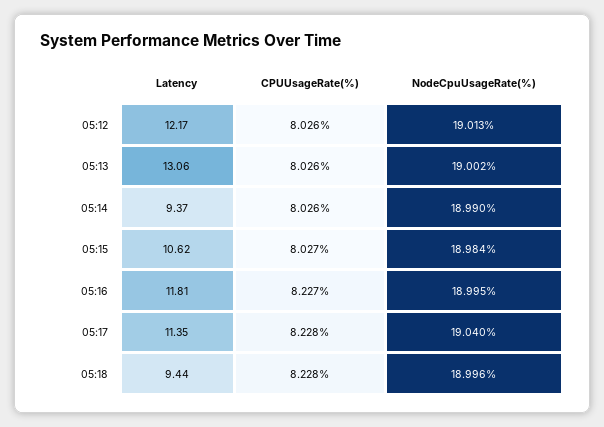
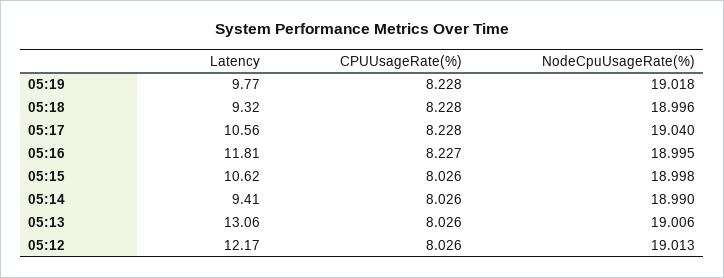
NodeCpuUsageRate(%), 05:13: 19.002 -> 19.006
Latency, 05:14: 9.37 -> 9.41
CPUUsageRate(%), 05:15: 8.027 -> 8.026
NodeCpuUsageRate(%), 05:15: 18.984 -> 18.998
Latency, 05:17: 11.35 -> 10.56
Latency, 05:18: 9.44 -> 9.32
Latency, 05:19: none -> 9.77
CPUUsageRate(%), 05:19: none -> 8.228
NodeCpuUsageRate(%), 05:19: none -> 19.018

